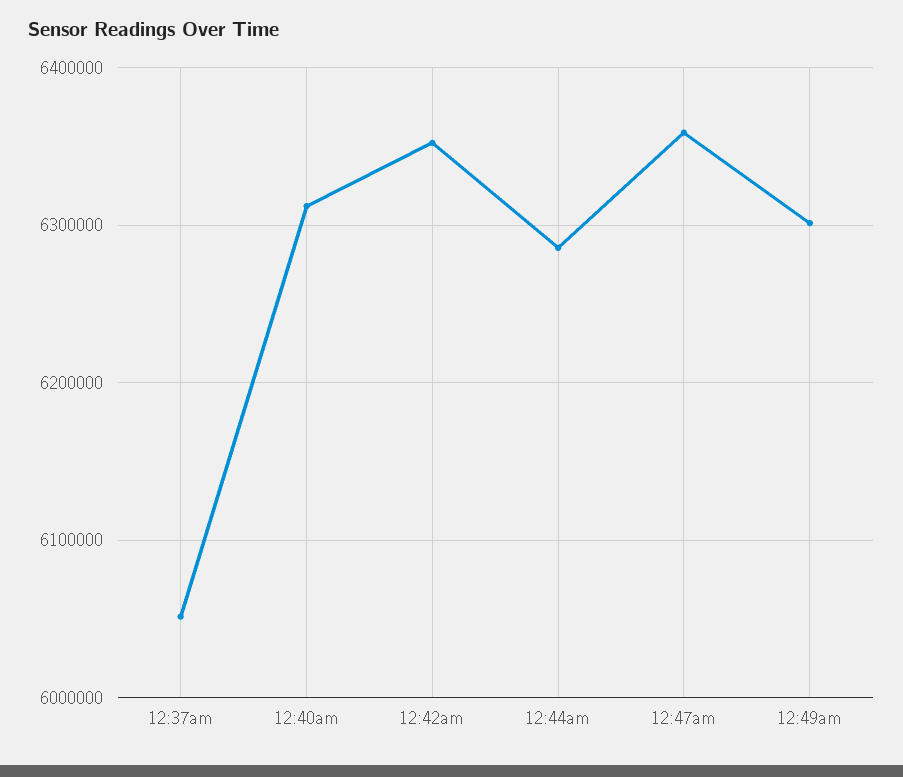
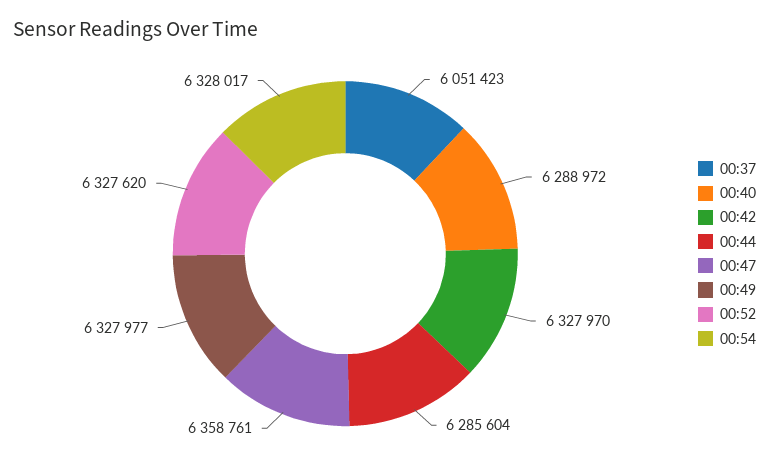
12:40am: 6310000 -> 6288972
12:42am: 6350000 -> 6327970
12:49am: 6300000 -> 6327977
00:52: none -> 6327620
00:54: none -> 6328017

